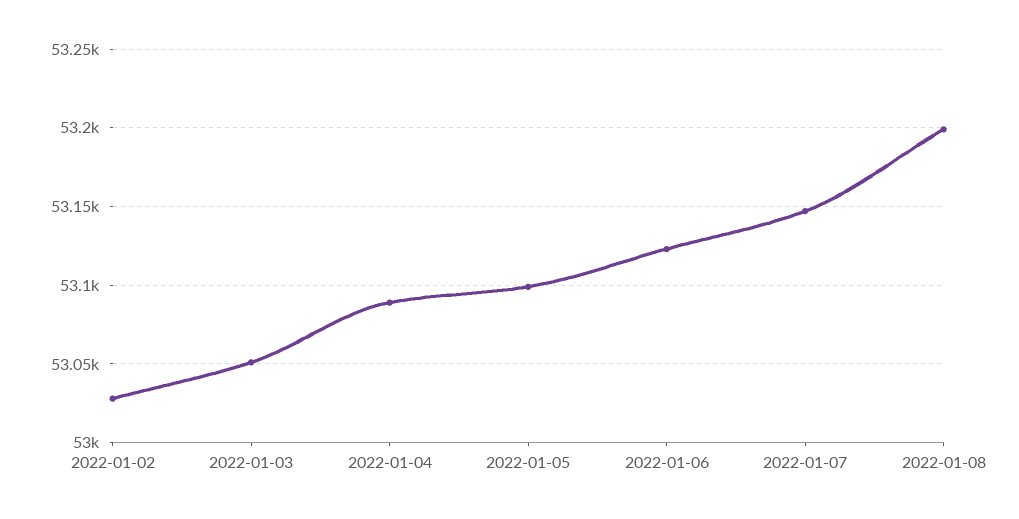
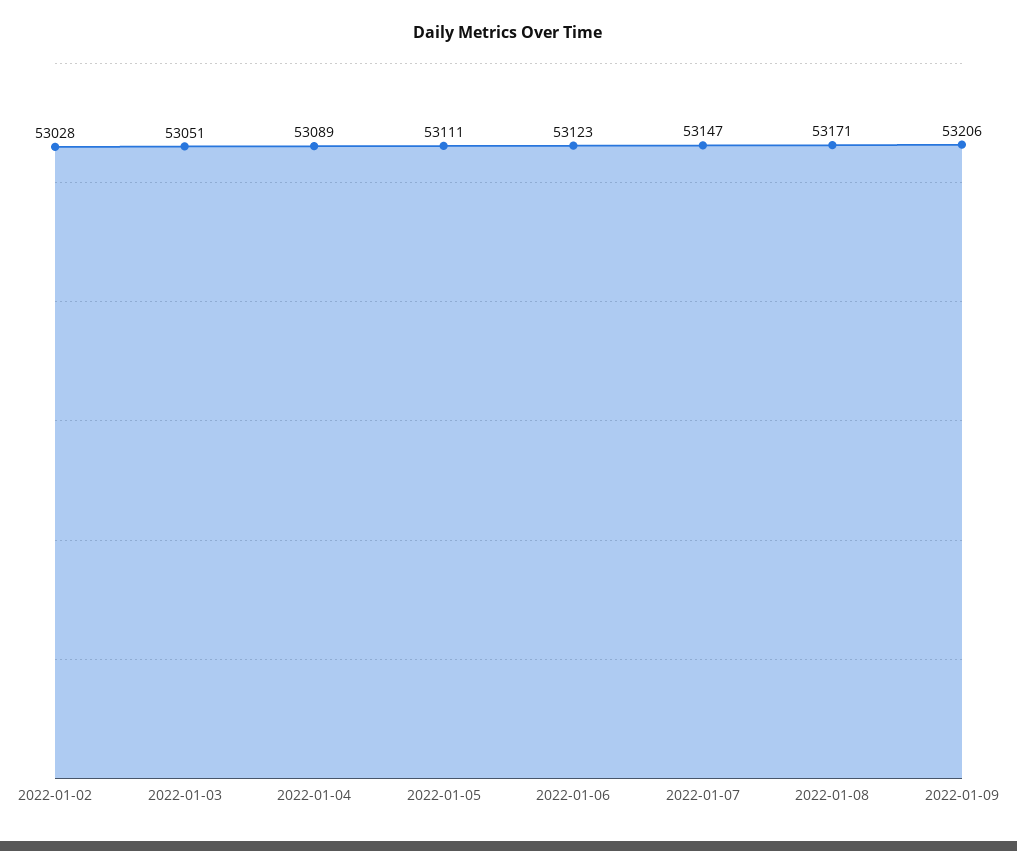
2022-01-05: 53100 -> 53111
2022-01-08: 53200 -> 53171
2022-01-09: none -> 53206

